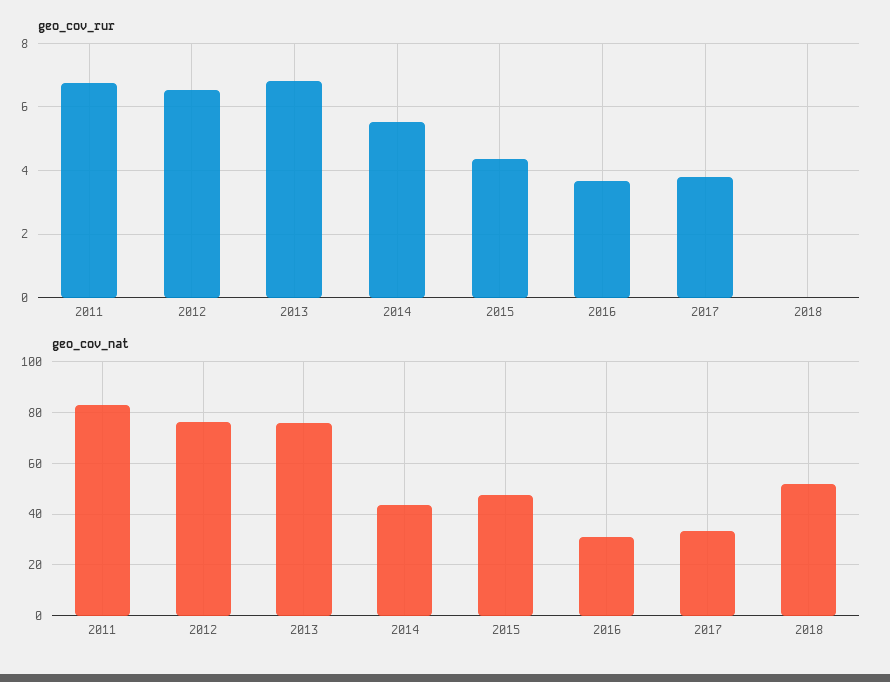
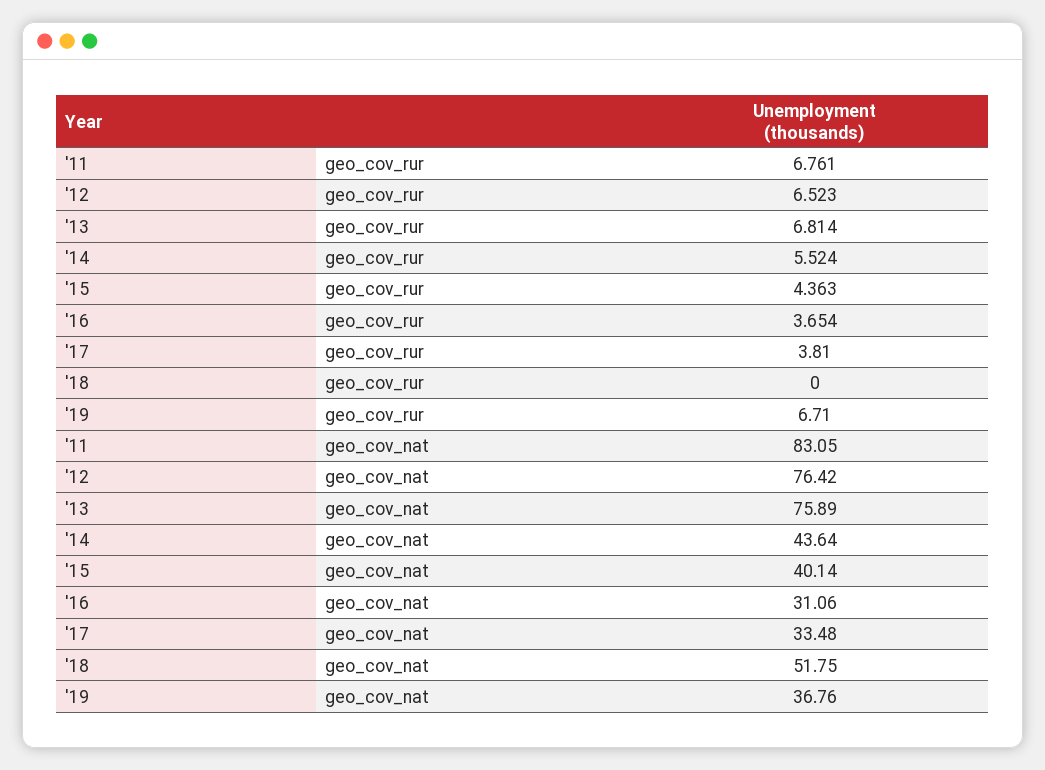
geo_cov_nat, 2015: 47.5 -> 40.14
geo_cov_rur, '19: none -> 6.71
geo_cov_nat, '19: none -> 36.76

